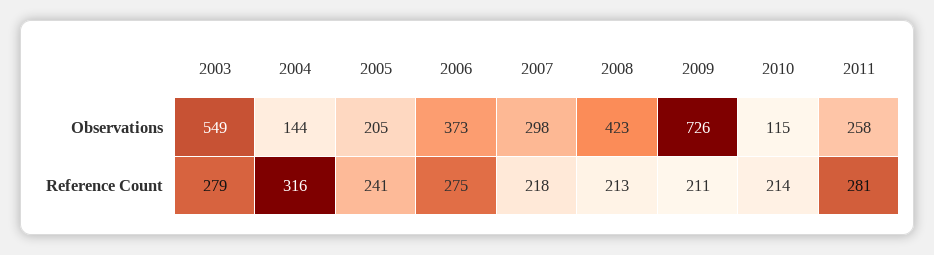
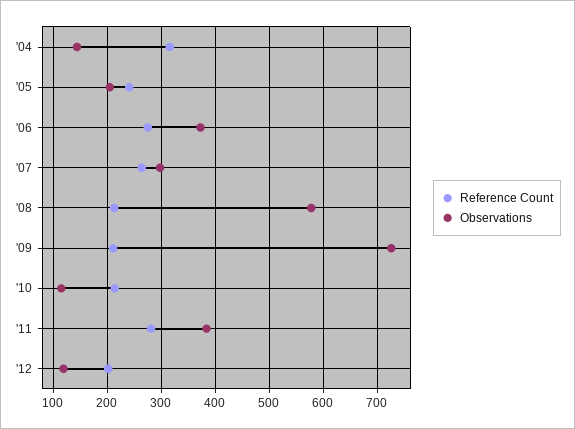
Observations, 2003: 549 -> none
Observations, 2008: 423 -> 580
Observations, 2011: 258 -> 380
Reference Count, 2003: 279 -> none
Reference Count, 2007: 218 -> 260
Reference Count, '12: none -> 200
Observations, '12: none -> 120

